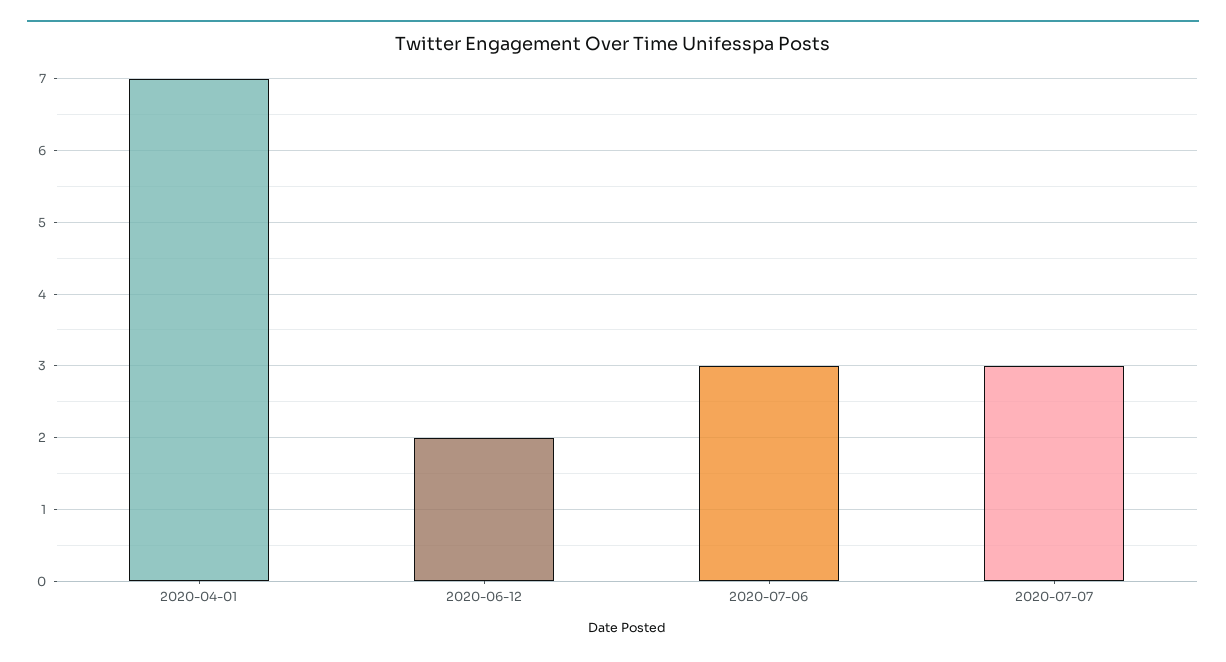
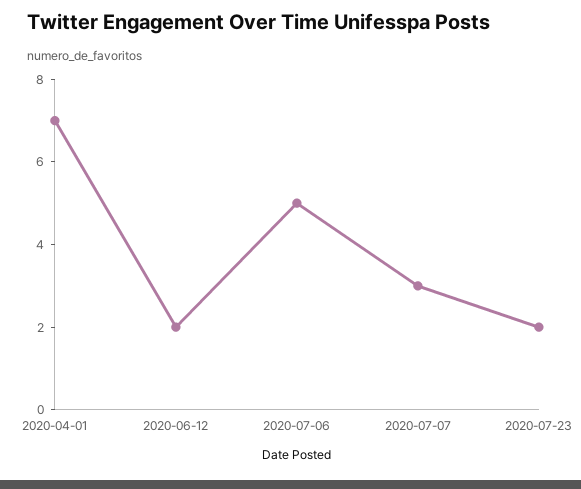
2020-07-06: 3 -> 5
2020-07-23: none -> 2

